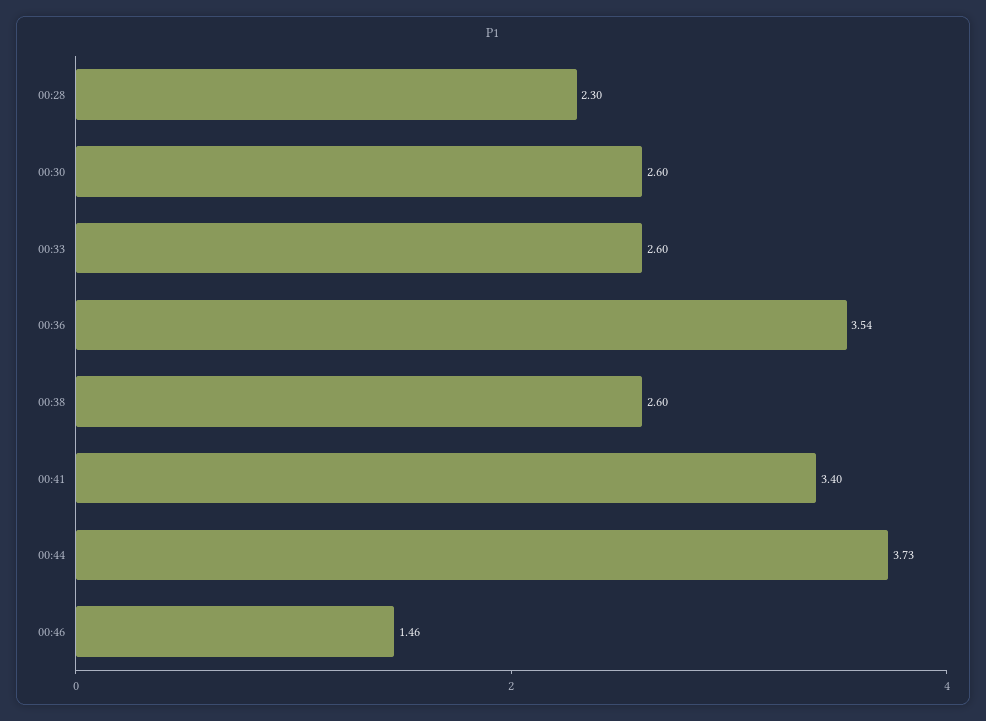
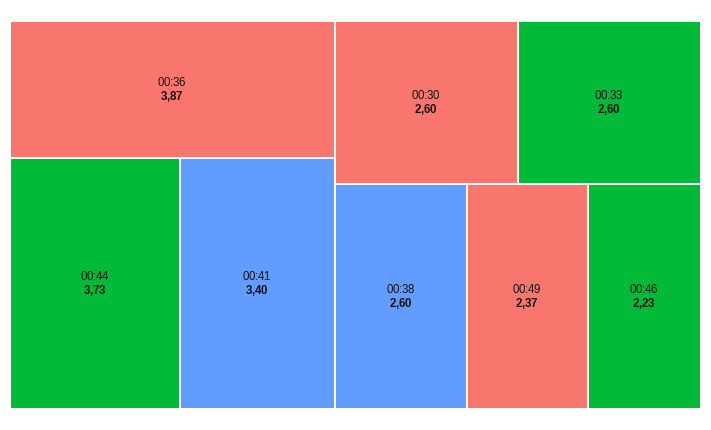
00:28: 2.3 -> none
00:36: 3.54 -> 3.87
00:46: 1.46 -> 2.23
00:49: none -> 2.37

